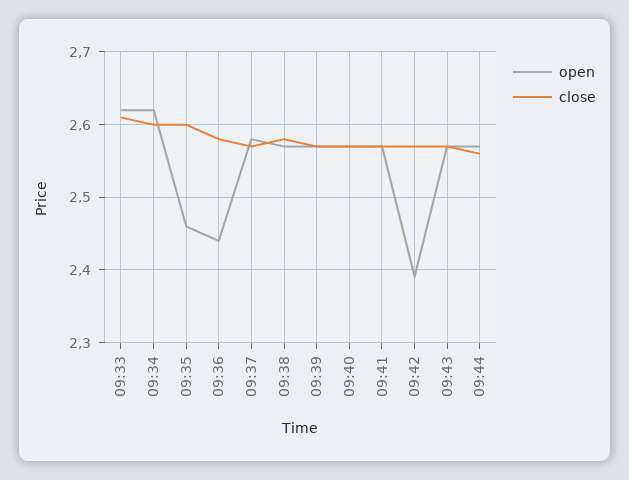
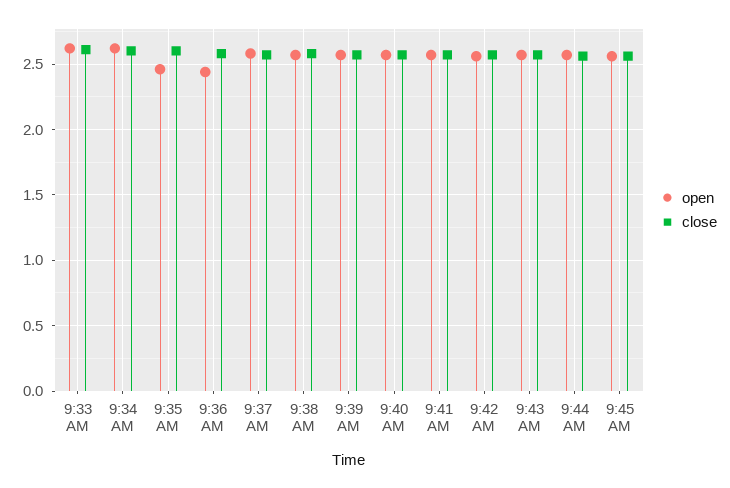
open, 09:42: 2.39 -> 2.55
open, 9:45 AM: none -> 2.55
close, 9:45 AM: none -> 2.55

